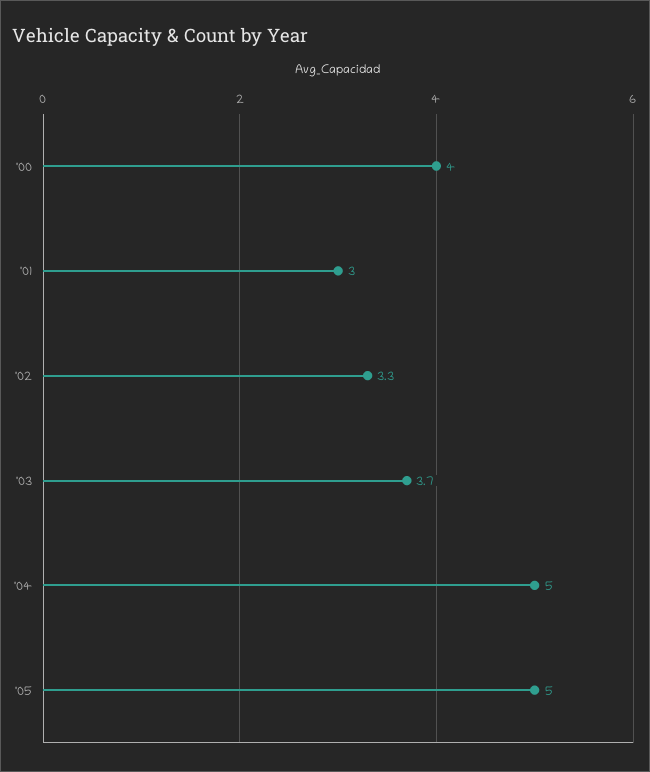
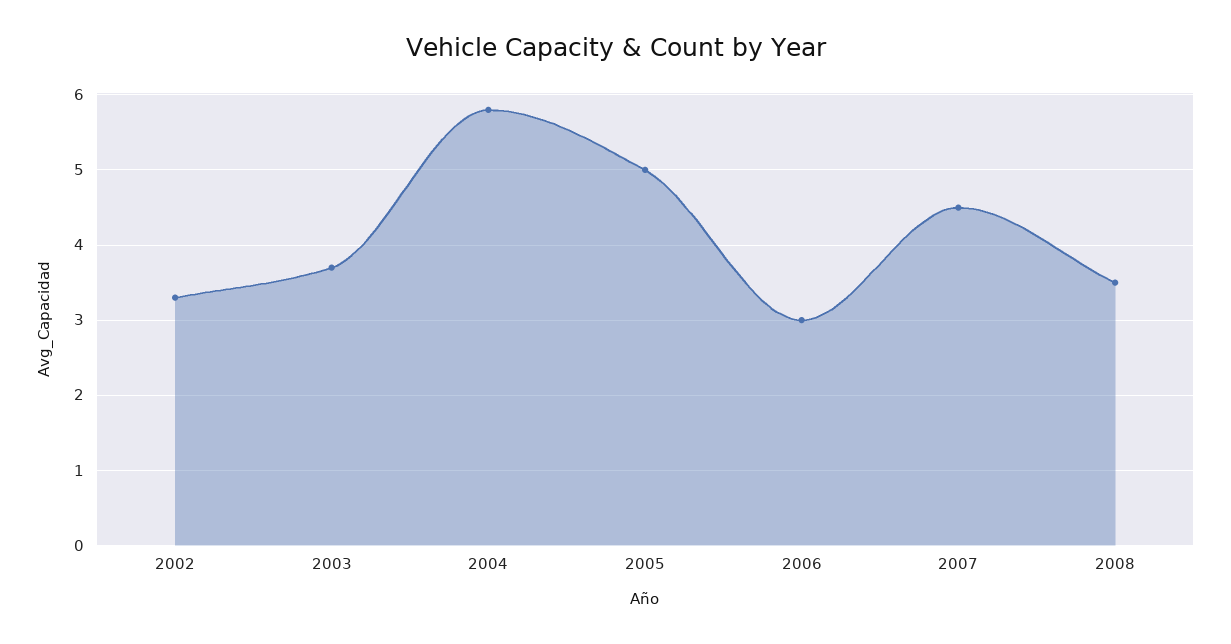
'00: 4 -> none
'01: 3 -> none
'04: 5 -> 5.8
2006: none -> 3
2007: none -> 4.5
2008: none -> 3.5

